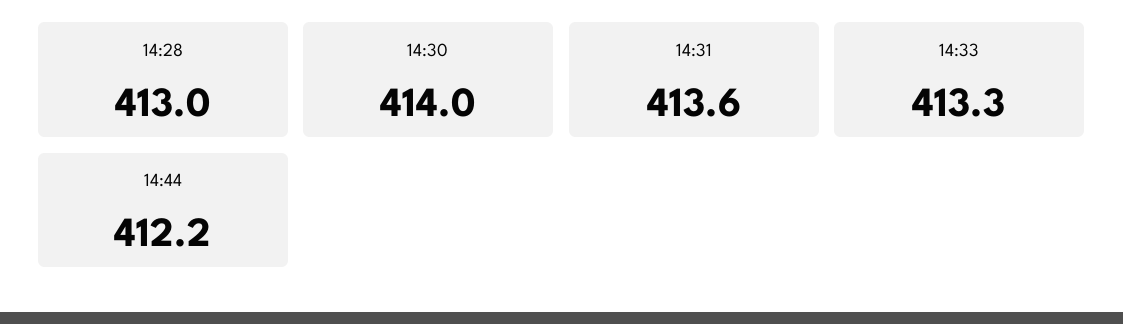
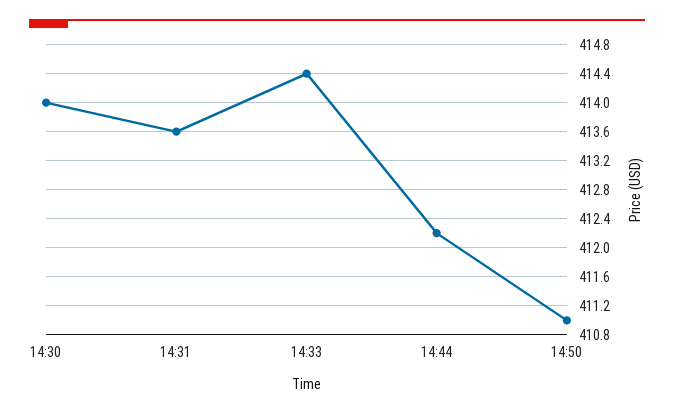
14:28: 413 -> none
14:33: 413.3 -> 414.4
14:50: none -> 411

